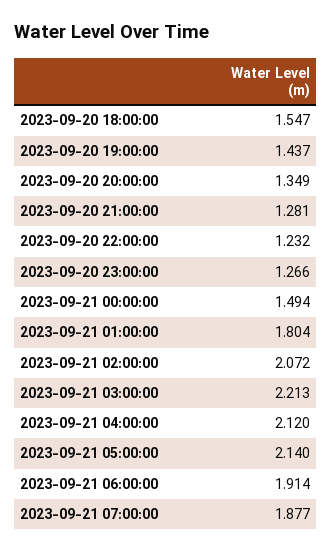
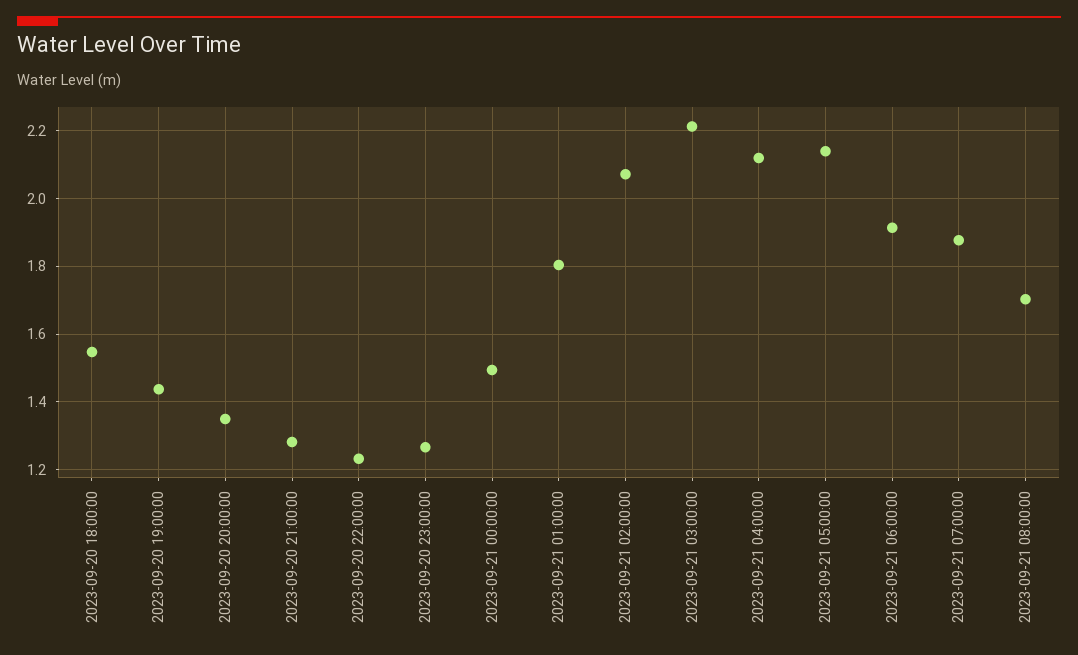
2023-09-21 08:00:00: none -> 1.7

